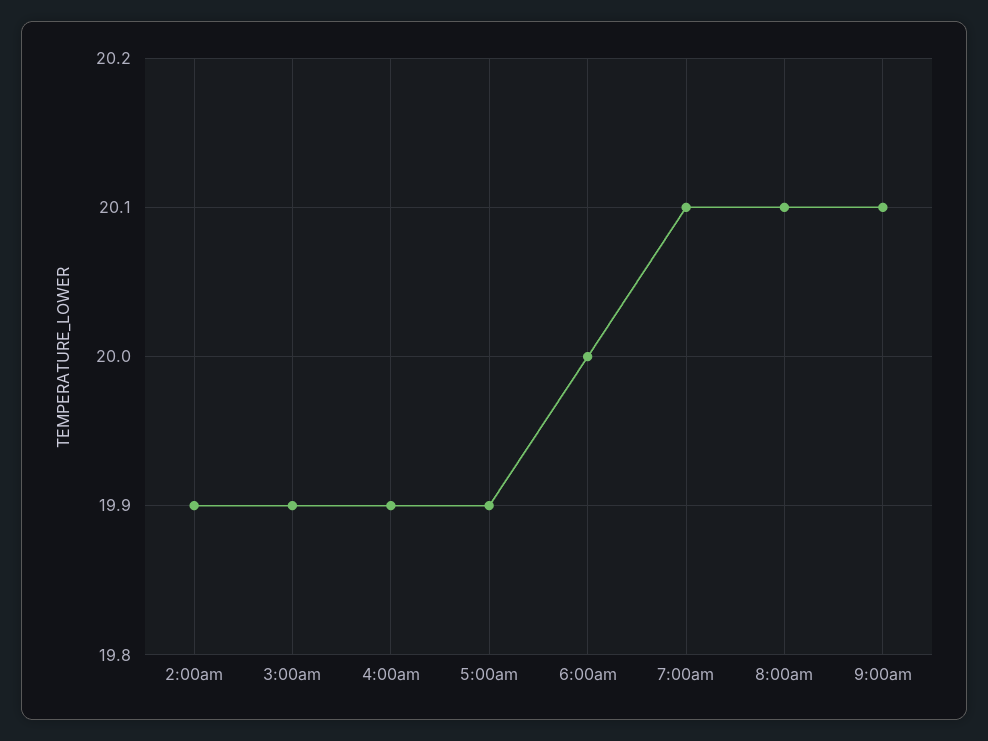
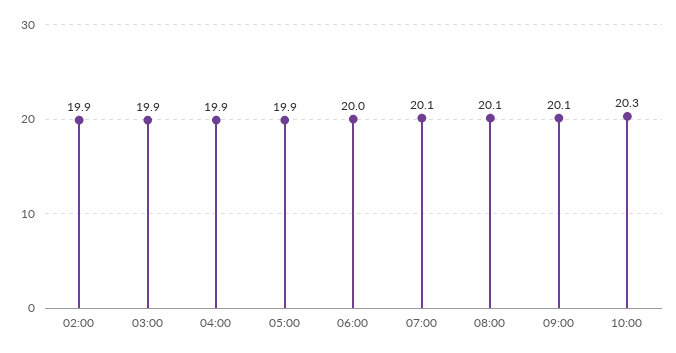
10:00: none -> 20.3

